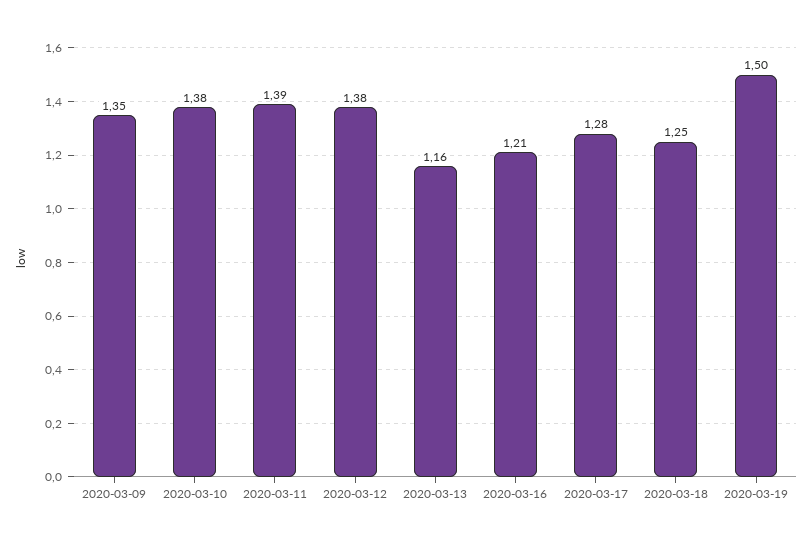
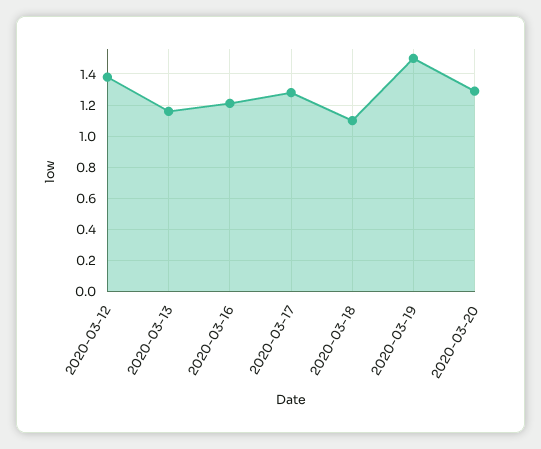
2020-03-09: 1.35 -> none
2020-03-10: 1.38 -> none
2020-03-11: 1.39 -> none
2020-03-18: 1.25 -> 1.1
2020-03-20: none -> 1.3

